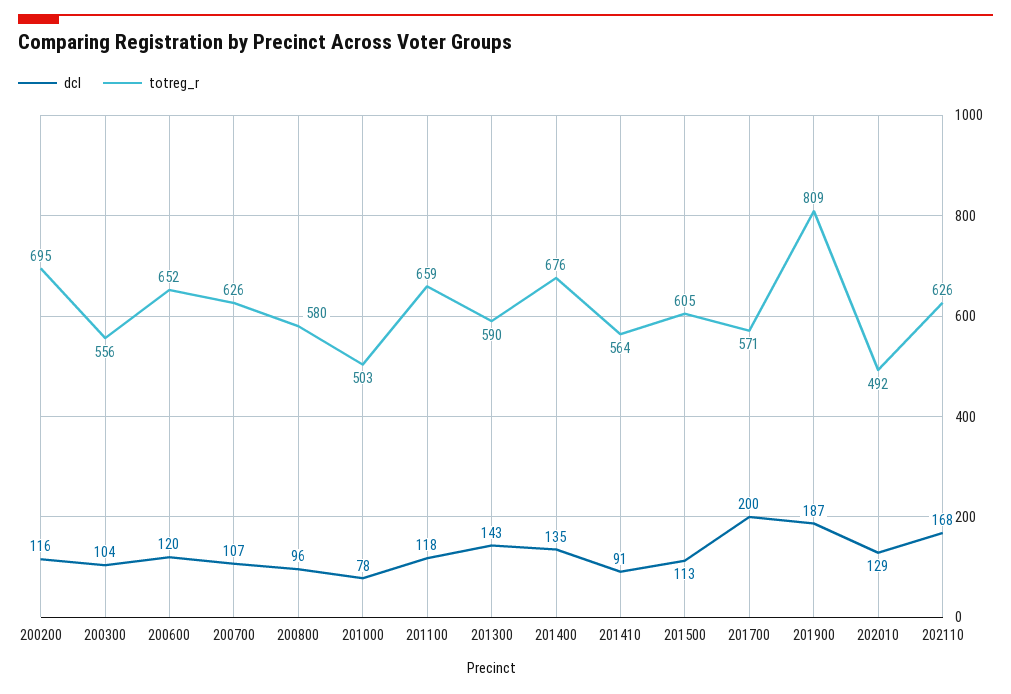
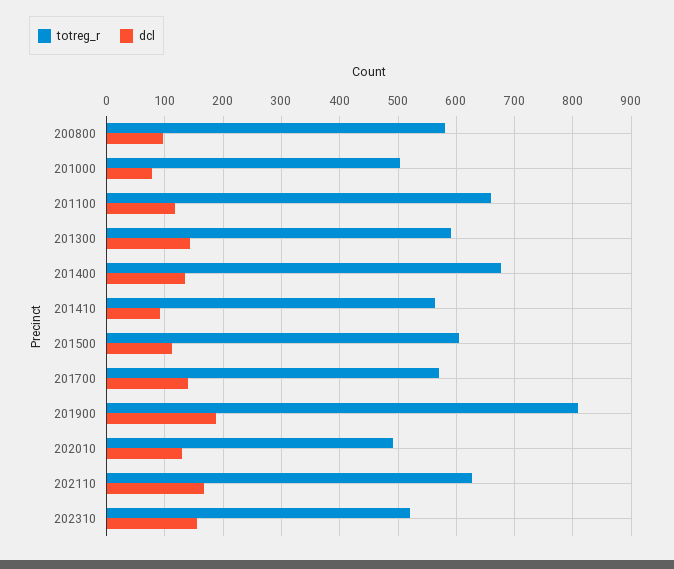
dcl, 200200: 116 -> none
totreg_r, 200200: 695 -> none
dcl, 200300: 104 -> none
totreg_r, 200300: 556 -> none
dcl, 200600: 120 -> none
totreg_r, 200600: 652 -> none
dcl, 200700: 107 -> none
totreg_r, 200700: 626 -> none
dcl, 201700: 200 -> 140
totreg_r, 202310: none -> 520
dcl, 202310: none -> 160

